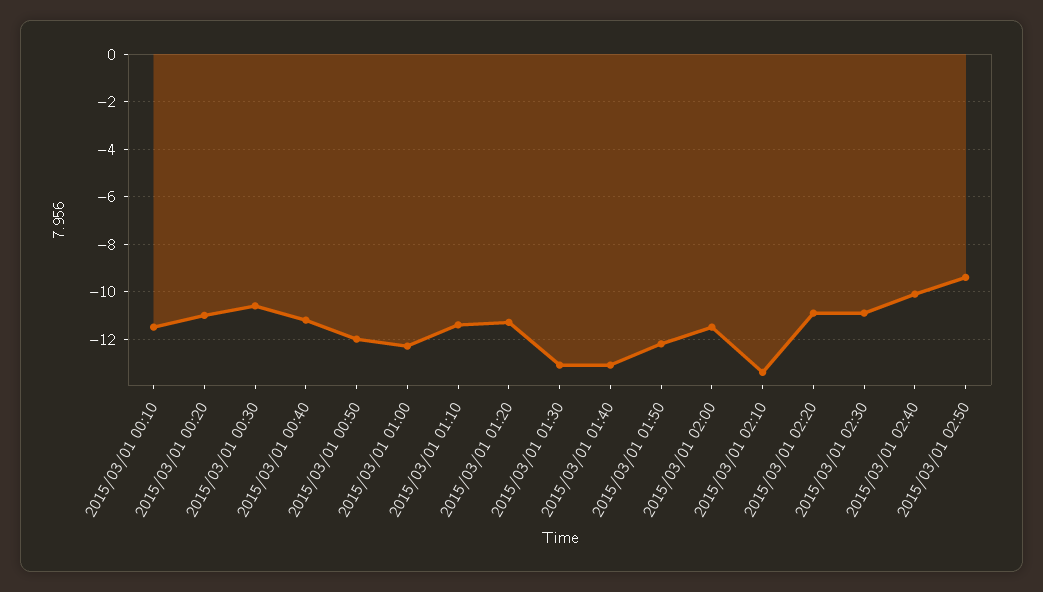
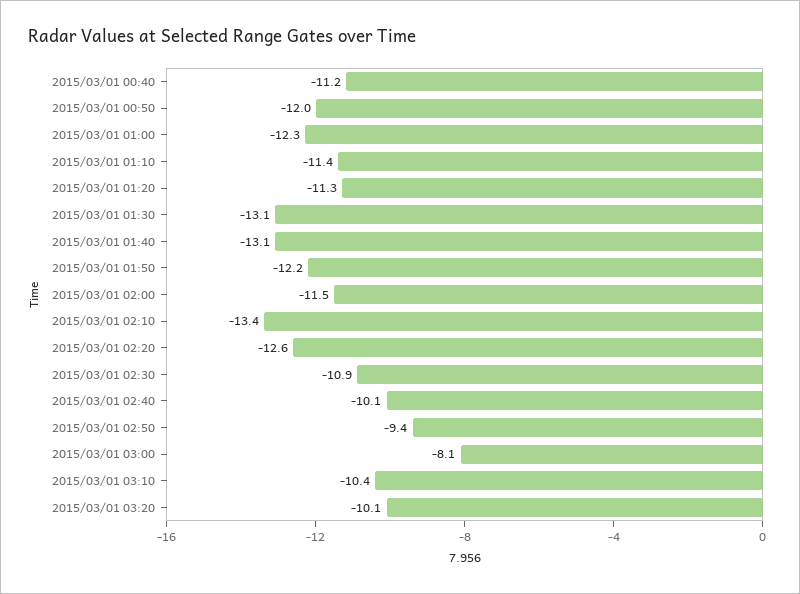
2015/03/01 00:10: -11.5 -> none
2015/03/01 00:20: -11 -> none
2015/03/01 00:30: -10.5 -> none
2015/03/01 02:20: -11 -> -12.6
2015/03/01 03:00: none -> -8.1
2015/03/01 03:10: none -> -10.4
2015/03/01 03:20: none -> -10.1

